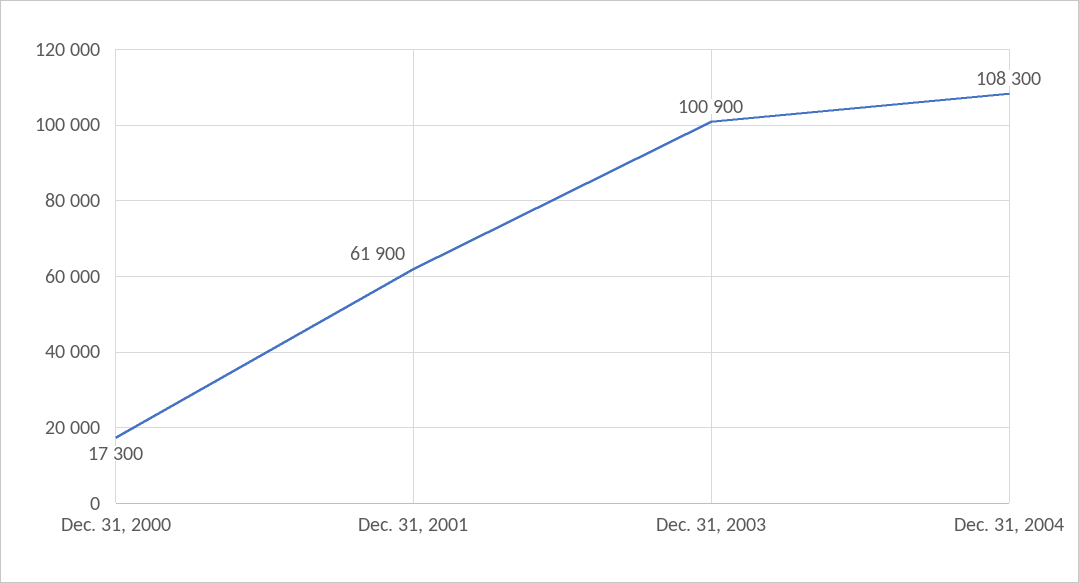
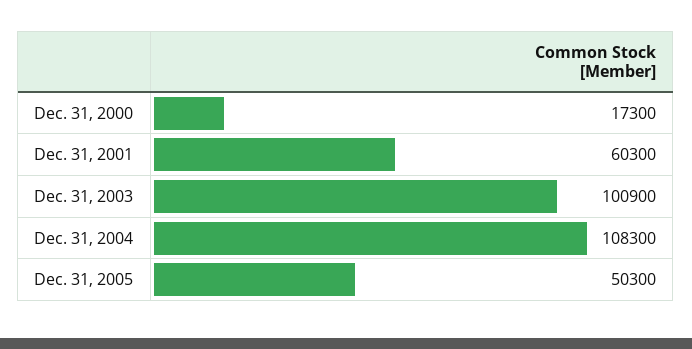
Dec. 31, 2001: 61900 -> 60300
Dec. 31, 2005: none -> 50300

